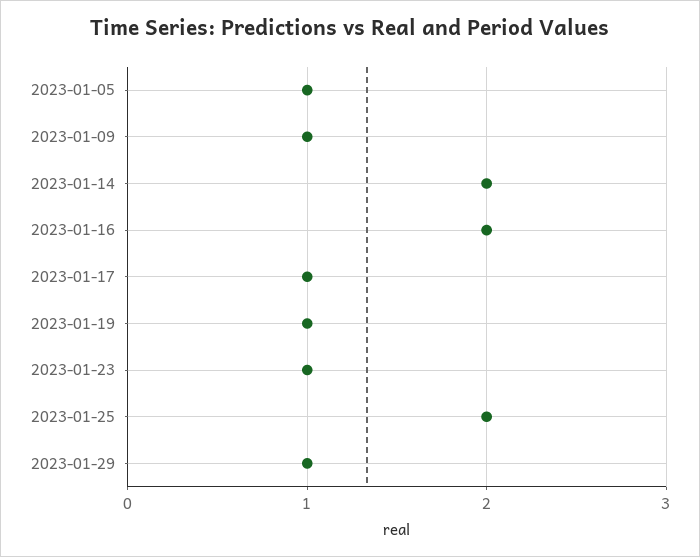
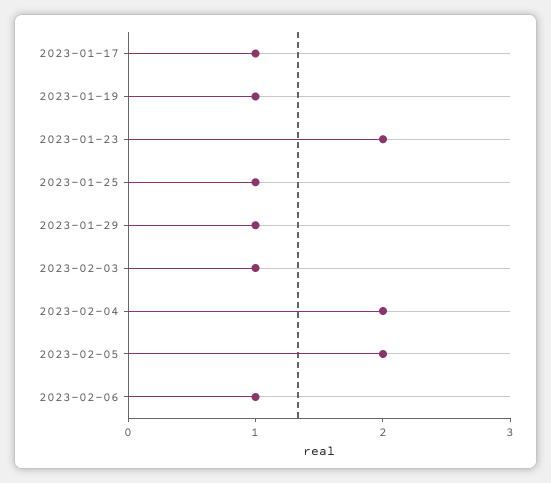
2023-01-05: 1 -> none
2023-01-09: 1 -> none
2023-01-14: 2 -> none
2023-01-16: 2 -> none
2023-01-23: 1 -> 2
2023-01-25: 2 -> 1
2023-02-03: none -> 1
2023-02-04: none -> 2
2023-02-05: none -> 2
2023-02-06: none -> 1

